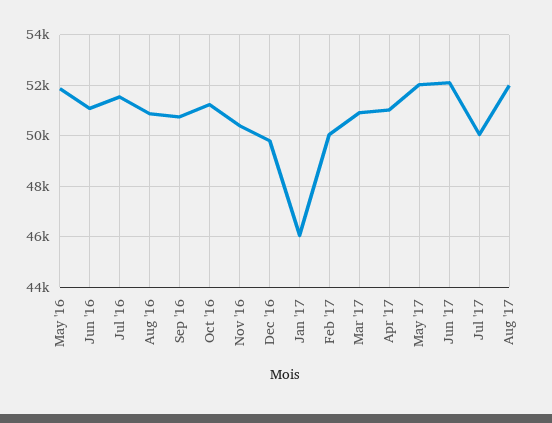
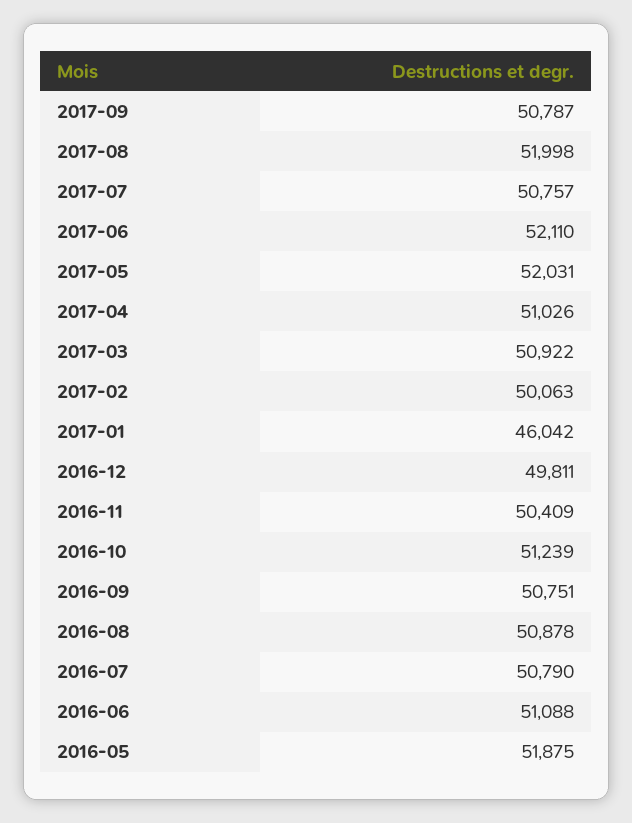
Jul '16: 51500 -> 50790
Jul '17: 50000 -> 50757
2017-09: none -> 50787

